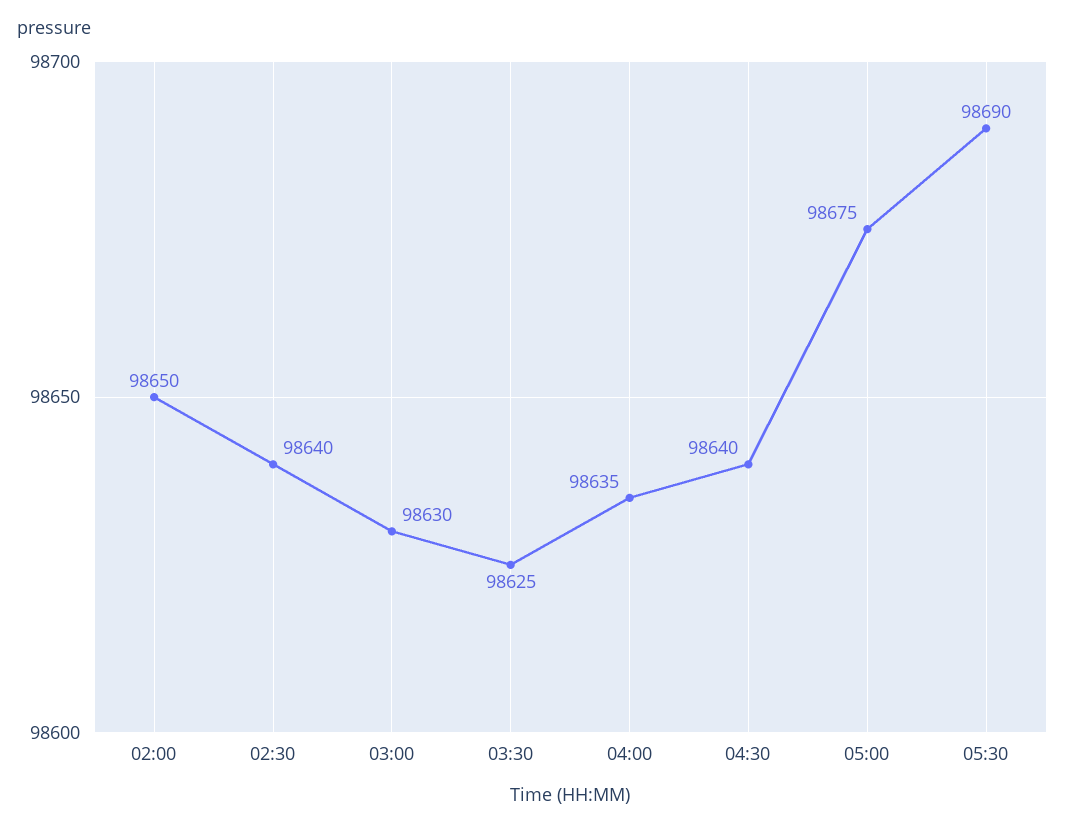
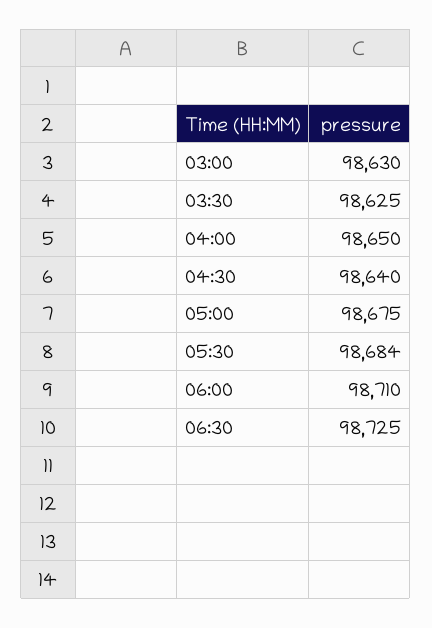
02:00: 98650 -> none
02:30: 98640 -> none
04:00: 98635 -> 98650
05:30: 98690 -> 98684
06:00: none -> 98710
06:30: none -> 98725

